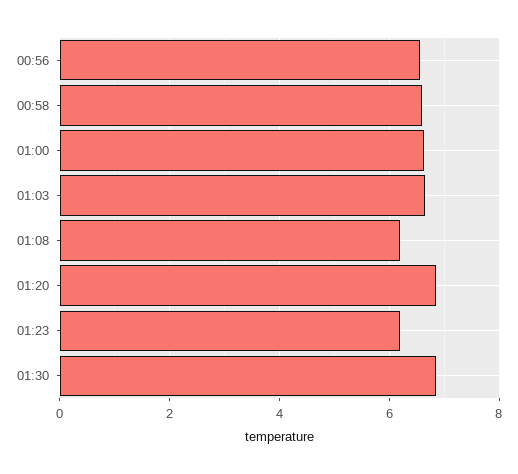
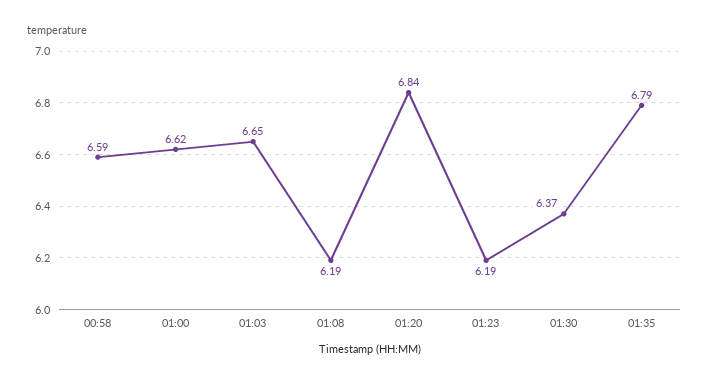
00:56: 6.6 -> none
01:30: 6.8 -> 6.37
01:35: none -> 6.79

